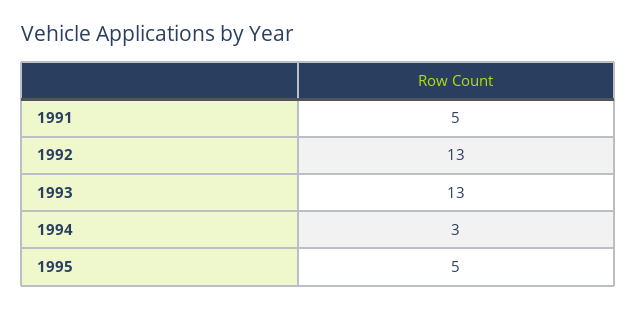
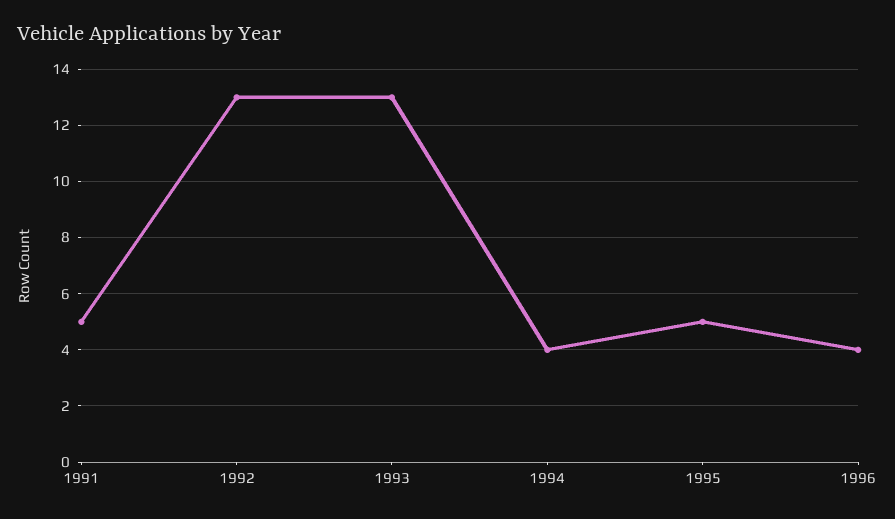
1994: 3 -> 4
1996: none -> 4

